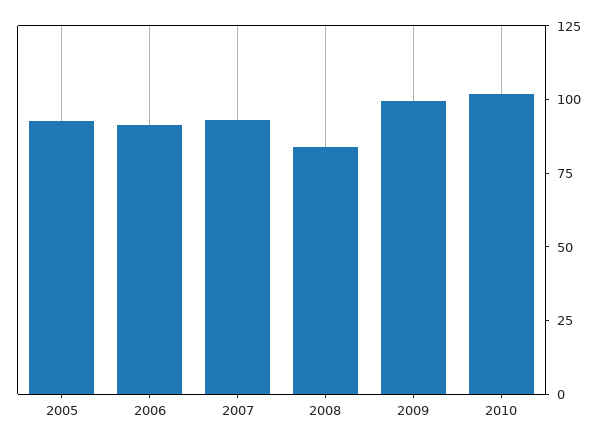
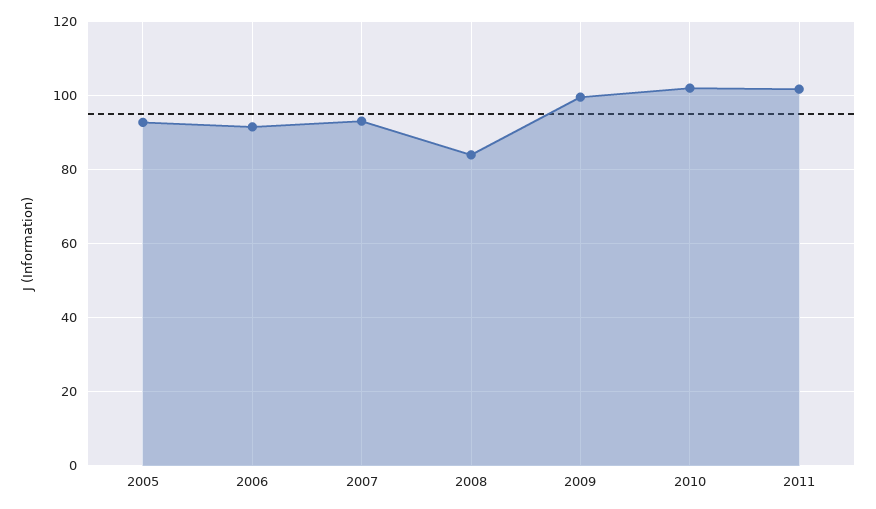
2011: none -> 102

